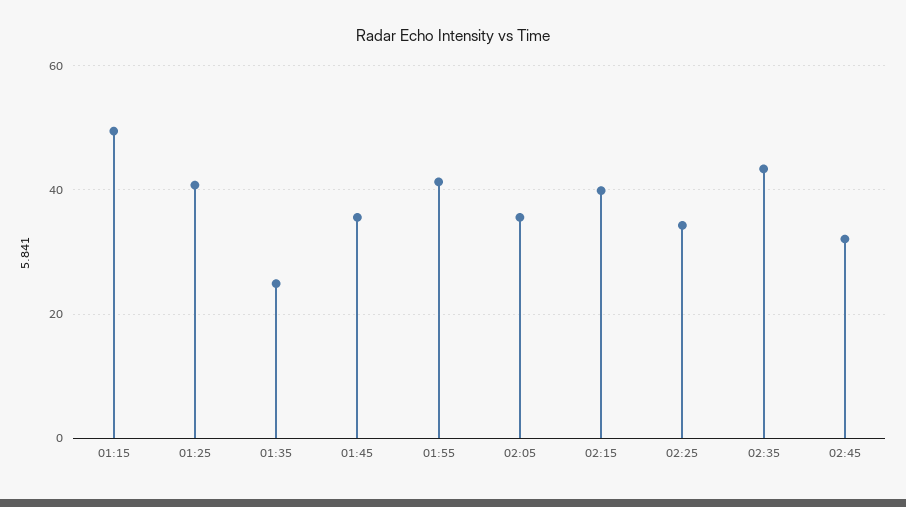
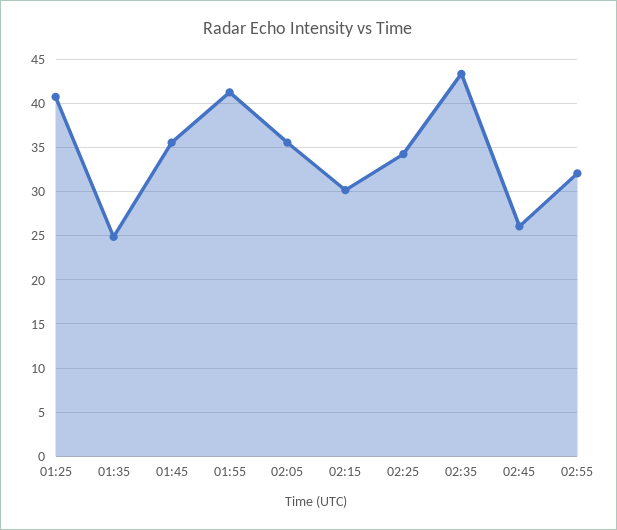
01:15: 50 -> none
02:15: 40 -> 30
02:45: 32 -> 26
02:55: none -> 32

